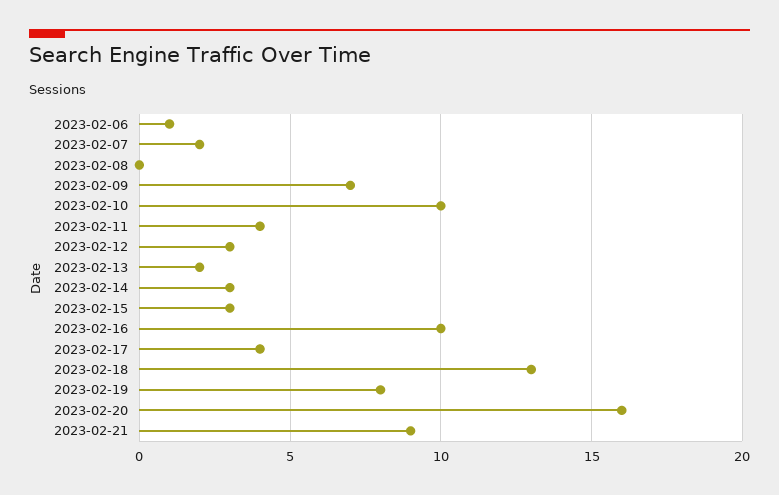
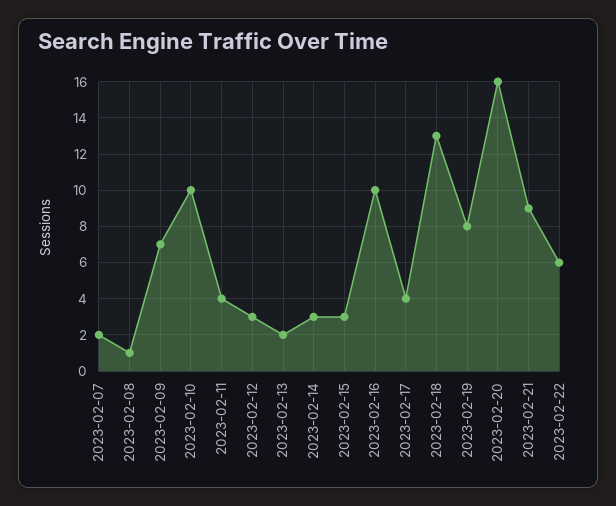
2023-02-06: 1 -> none
2023-02-08: 0 -> 1
2023-02-22: none -> 6

